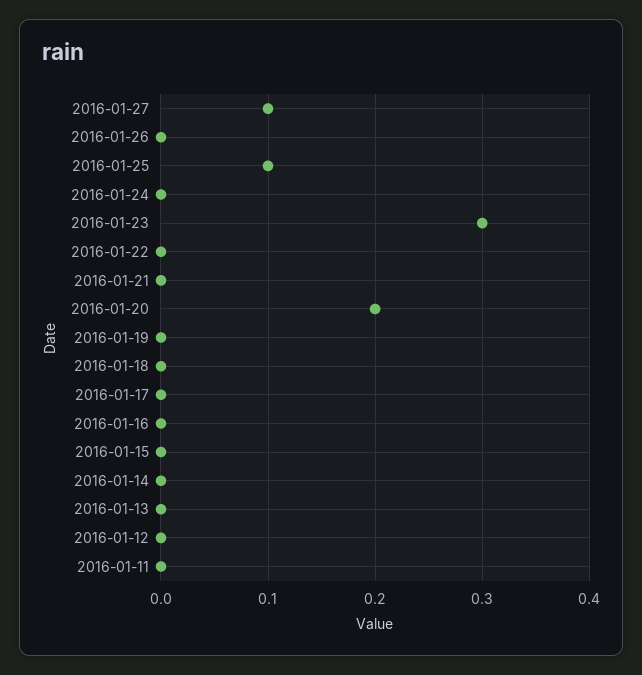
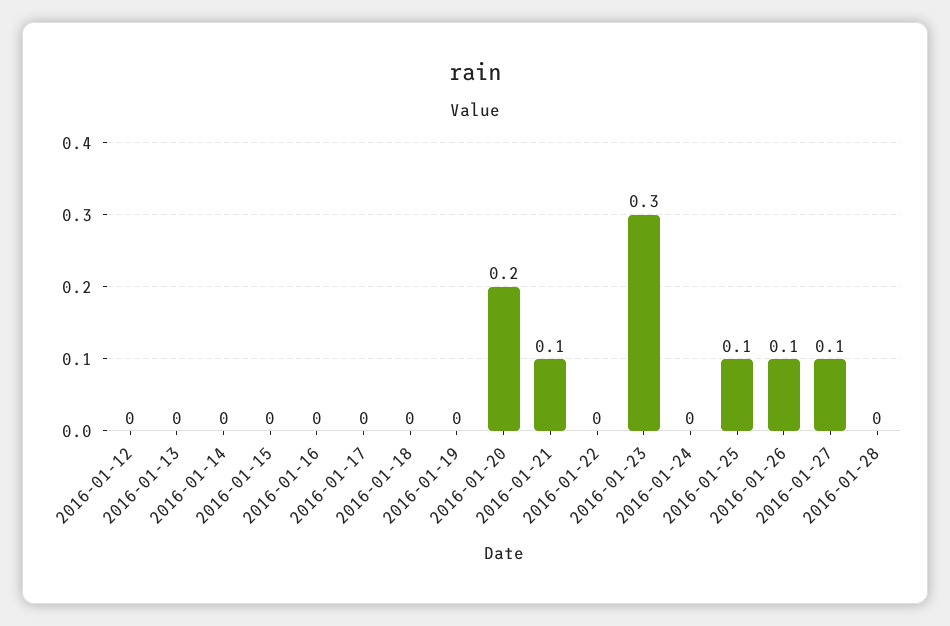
2016-01-26: 0 -> 0.1
2016-01-21: 0 -> 0.1
2016-01-11: 0 -> none
2016-01-28: none -> 0

